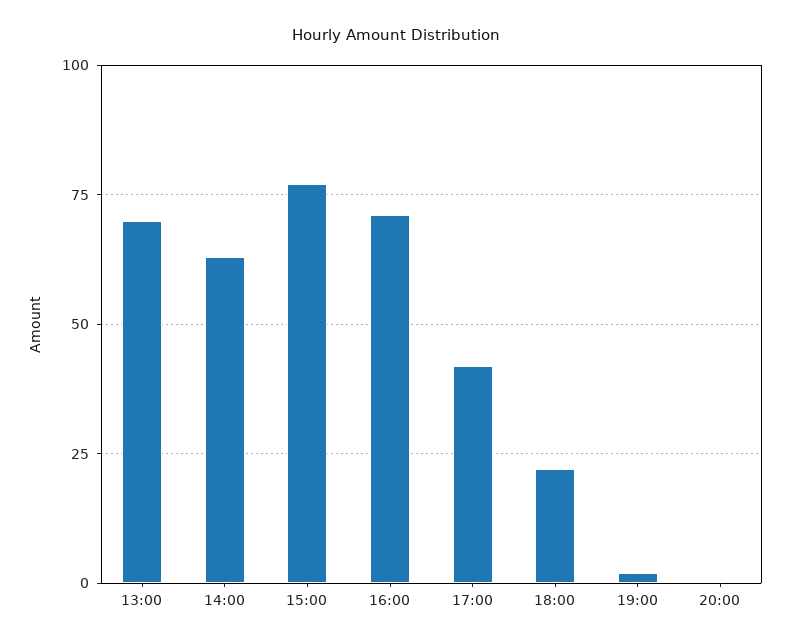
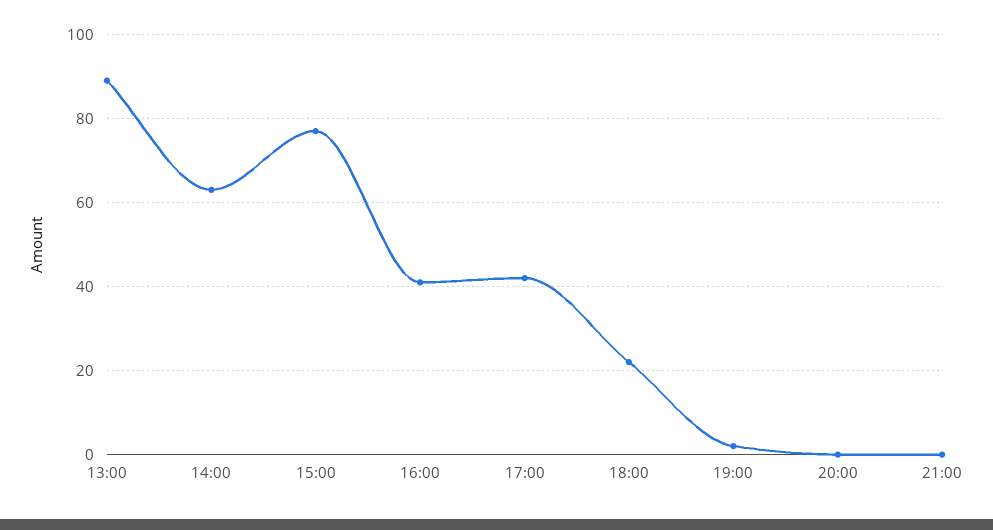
13:00: 70 -> 90
16:00: 70 -> 40
21:00: none -> 0

